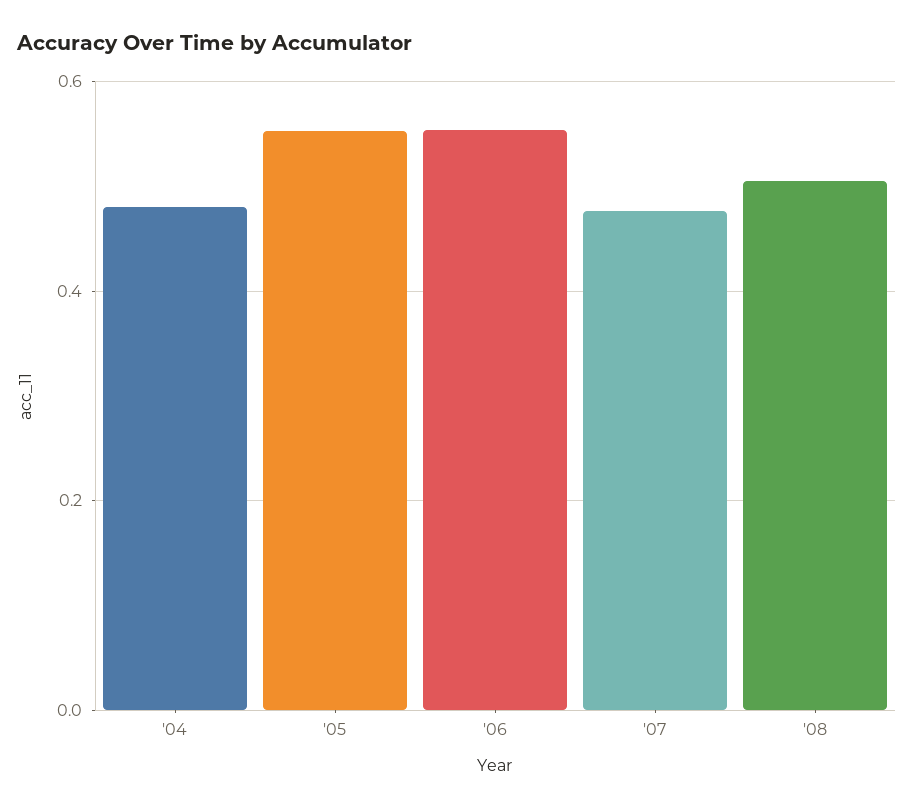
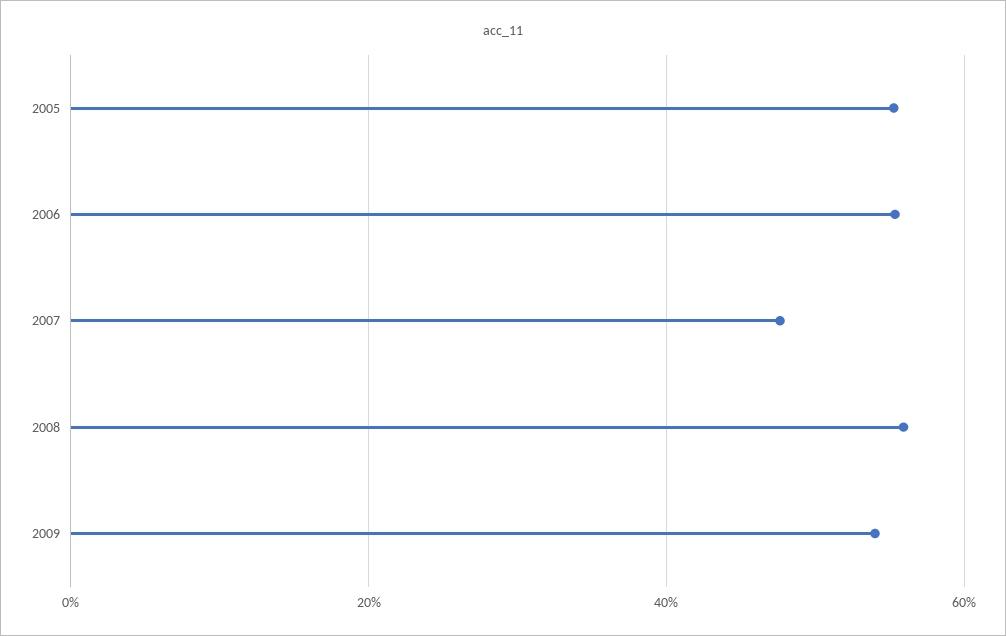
'04: 0.48 -> none
'08: 0.5 -> 0.56
2009: none -> 0.54

